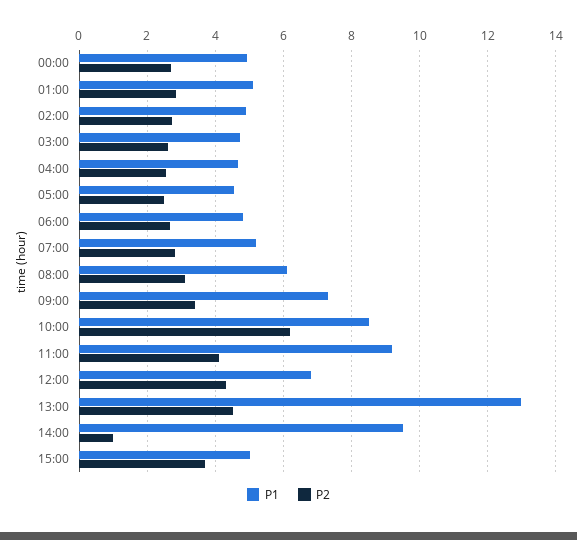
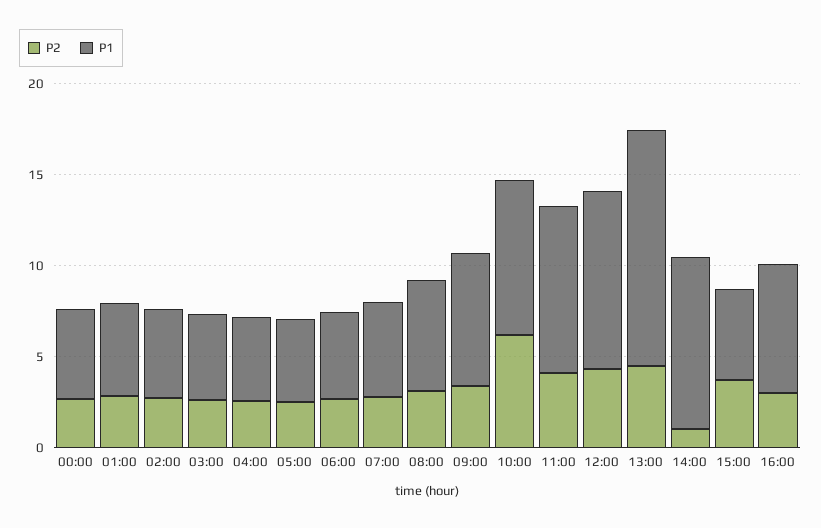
P1, 12:00: 6.8 -> 10
P2, 16:00: none -> 3
P1, 16:00: none -> 7

